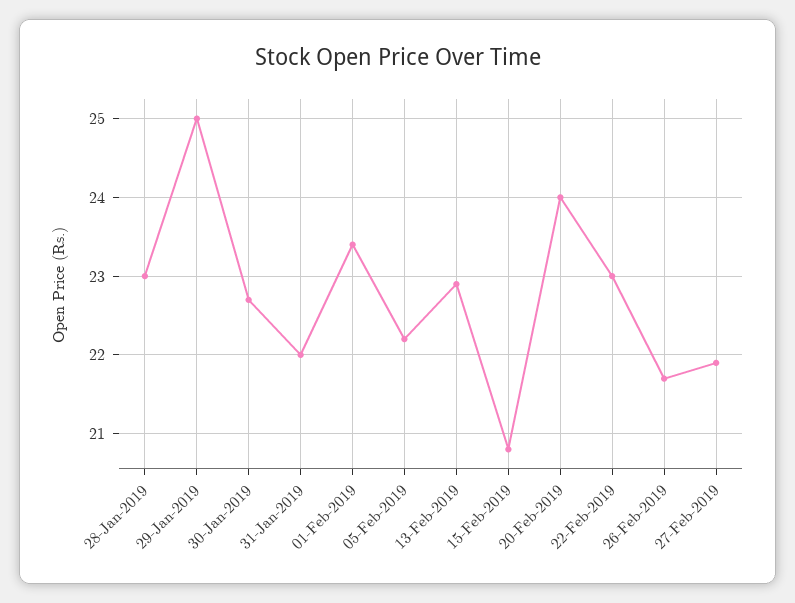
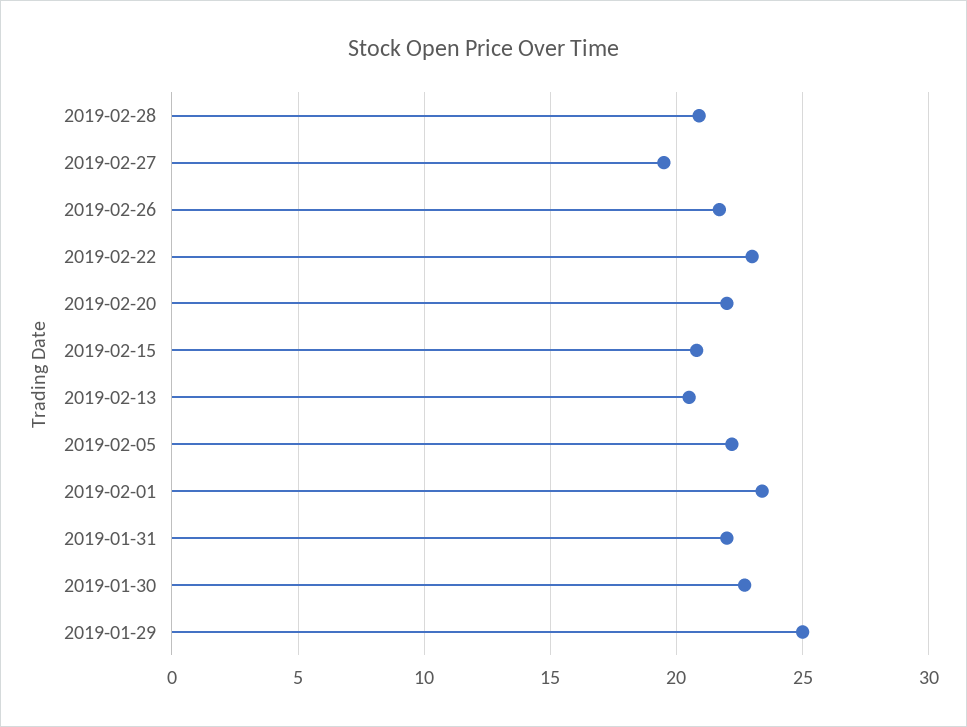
28-Jan-2019: 23 -> none
13-Feb-2019: 22.9 -> 20.5
20-Feb-2019: 24 -> 22
27-Feb-2019: 21.9 -> 19.5
2019-02-28: none -> 21

